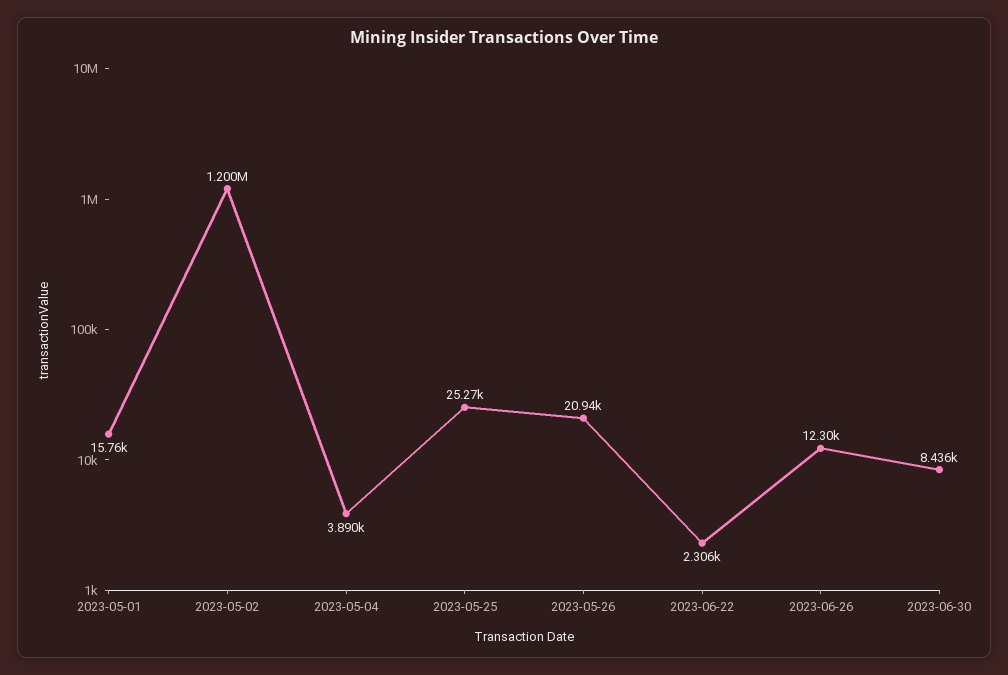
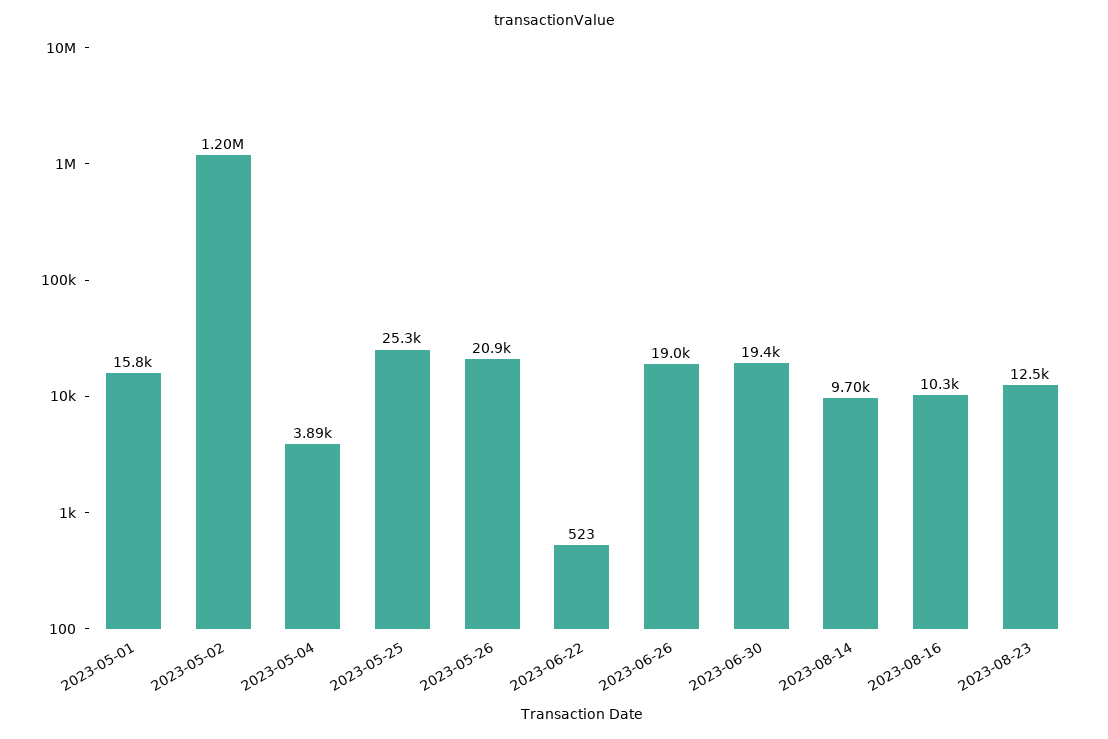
2023-06-22: 2306 -> 523
2023-06-26: 12300 -> 19000
2023-06-30: 8436 -> 19400
2023-08-14: none -> 9700
2023-08-16: none -> 10300
2023-08-23: none -> 12500

